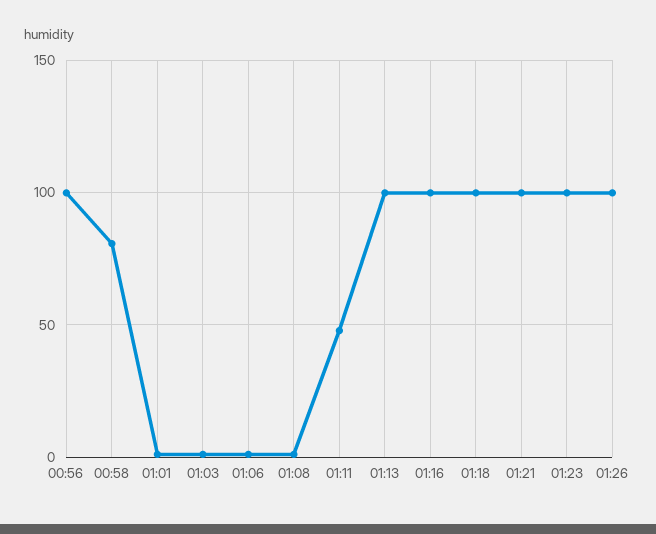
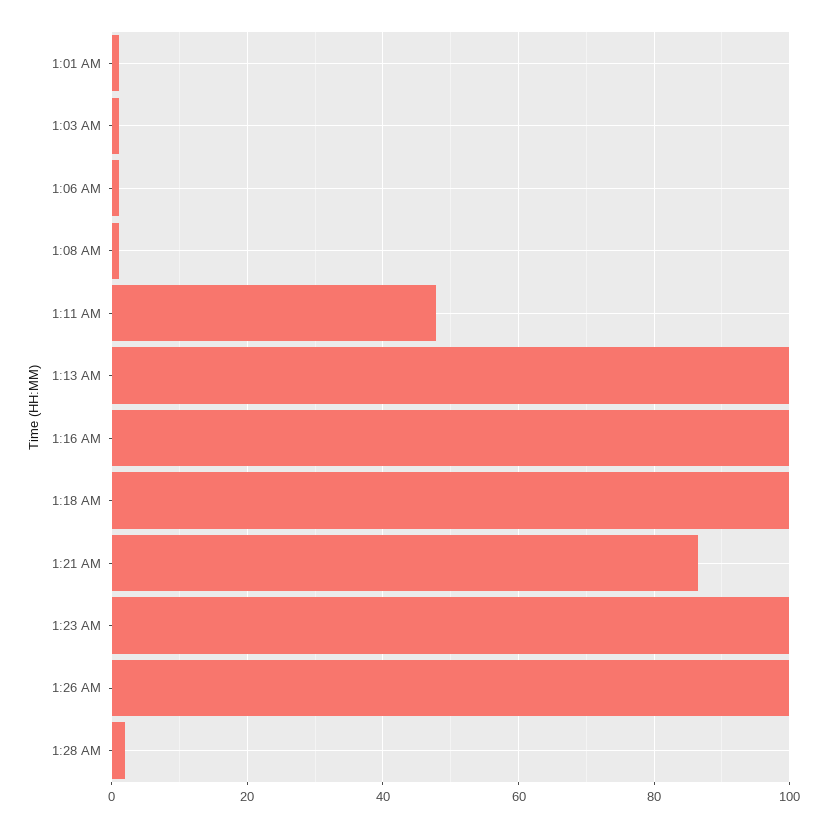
00:56: 100 -> none
00:58: 80 -> none
01:21: 100 -> 86
1:28 AM: none -> 2

